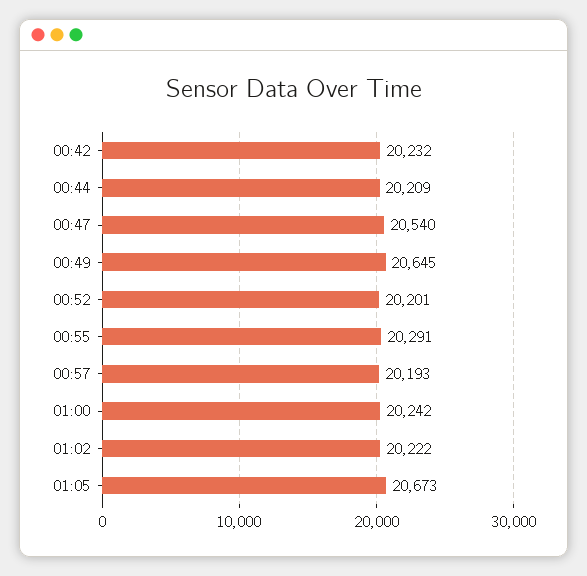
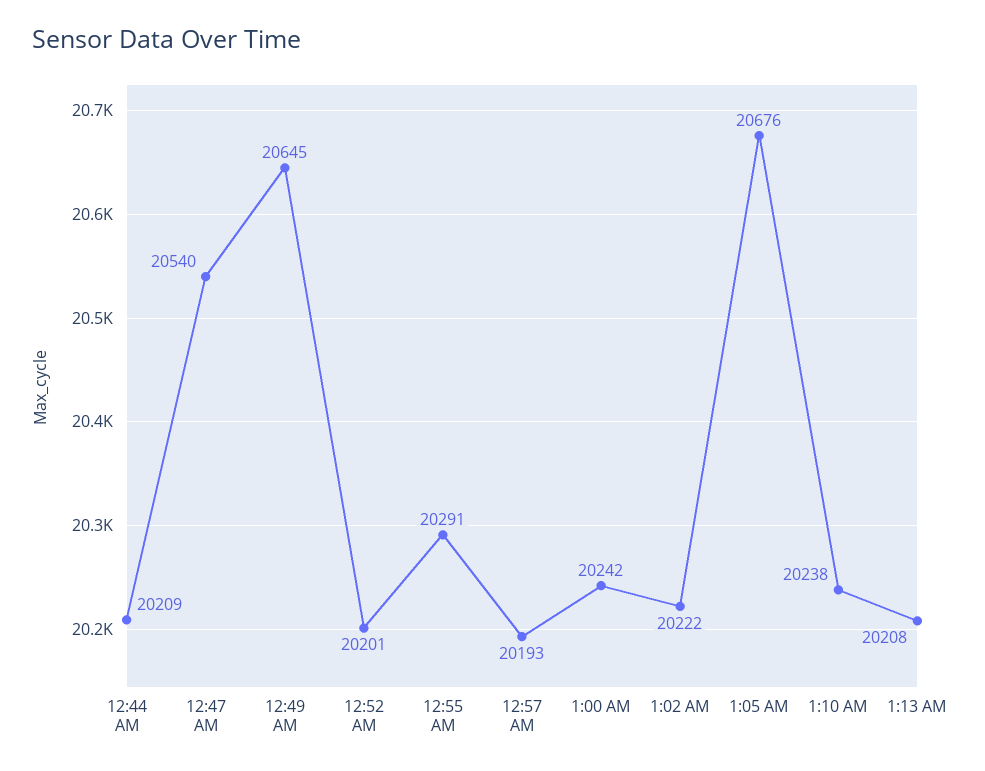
00:42: 20232 -> none
01:05: 20673 -> 20676
1:10 AM: none -> 20238
1:13 AM: none -> 20208

